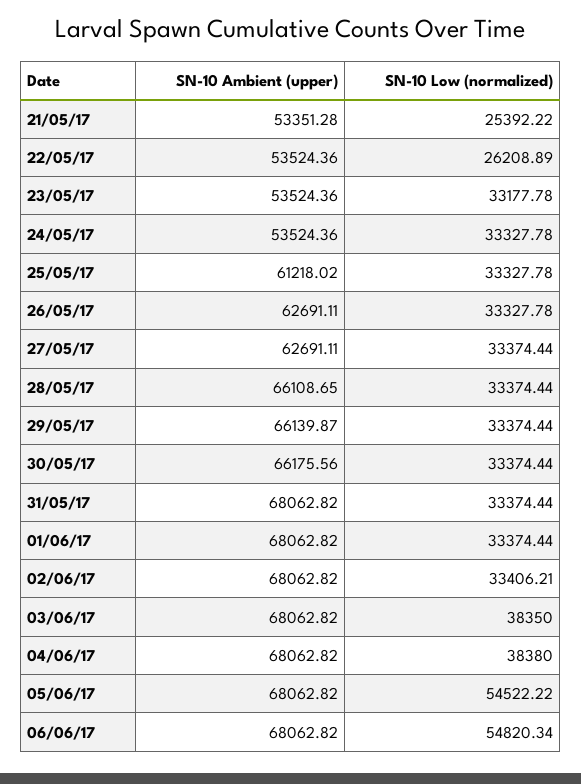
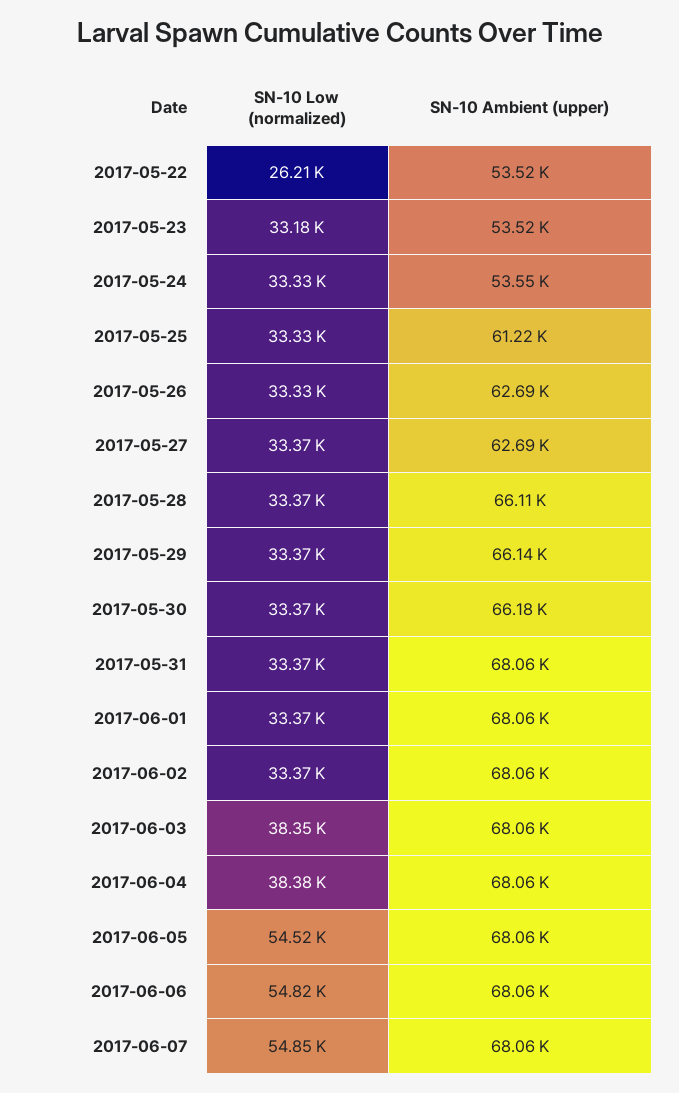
SN-10 Ambient (upper), 21/05/17: 53351.28 -> none
SN-10 Low (normalized), 21/05/17: 25392.22 -> none
SN-10 Ambient (upper), 24/05/17: 53524.36 -> 53550
SN-10 Low (normalized), 02/06/17: 33406.21 -> 33370
SN-10 Low (normalized), 2017-06-07: none -> 54850
SN-10 Ambient (upper), 2017-06-07: none -> 68060

